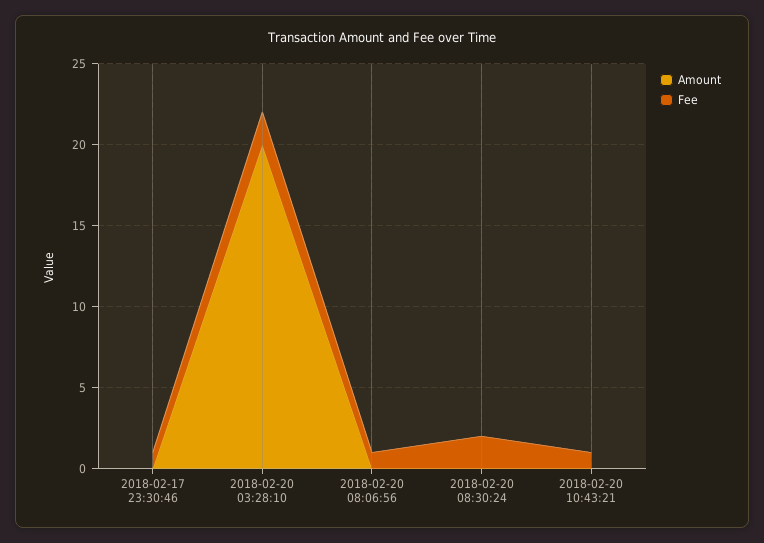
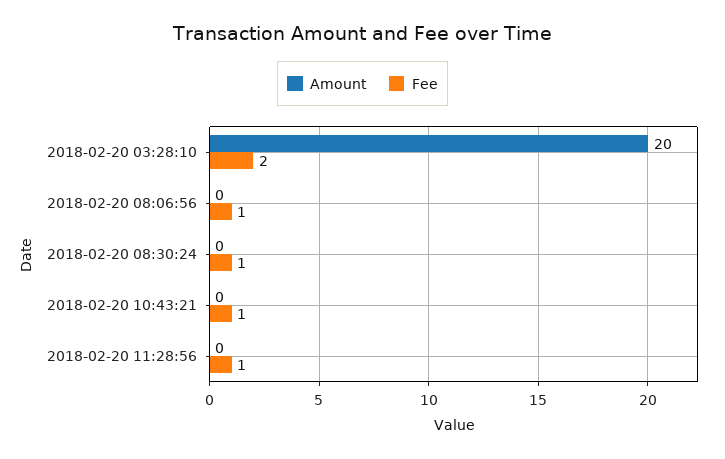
Amount, 2018-02-17 23:30:46: 0 -> none
Fee, 2018-02-17 23:30:46: 1 -> none
Fee, 2018-02-20 08:30:24: 2 -> 1
Amount, 2018-02-20 11:28:56: none -> 0
Fee, 2018-02-20 11:28:56: none -> 1

